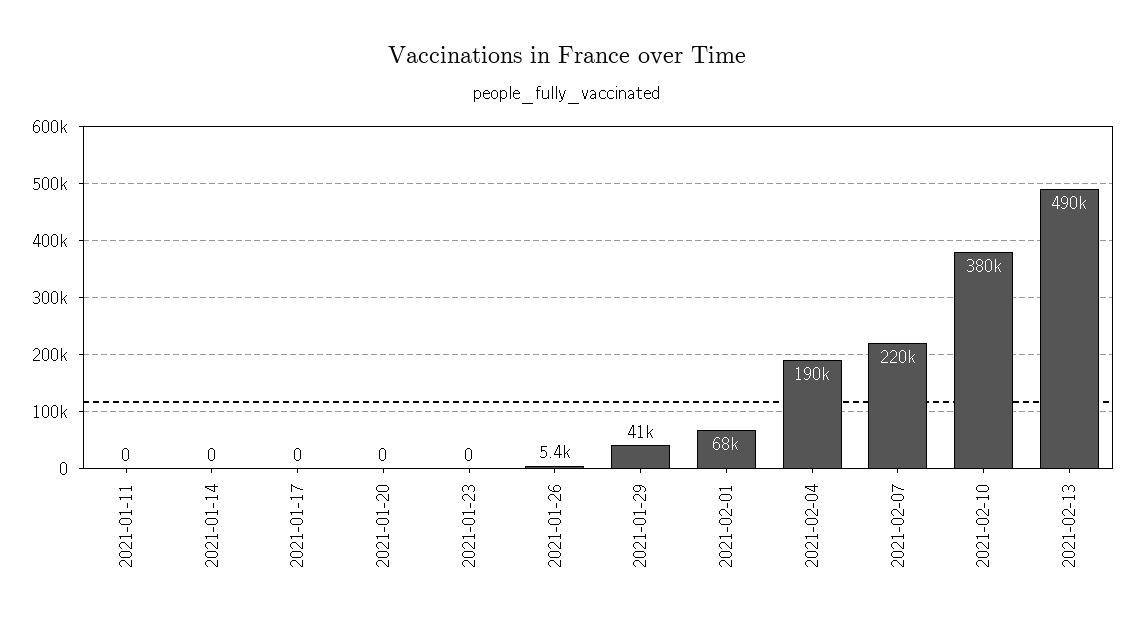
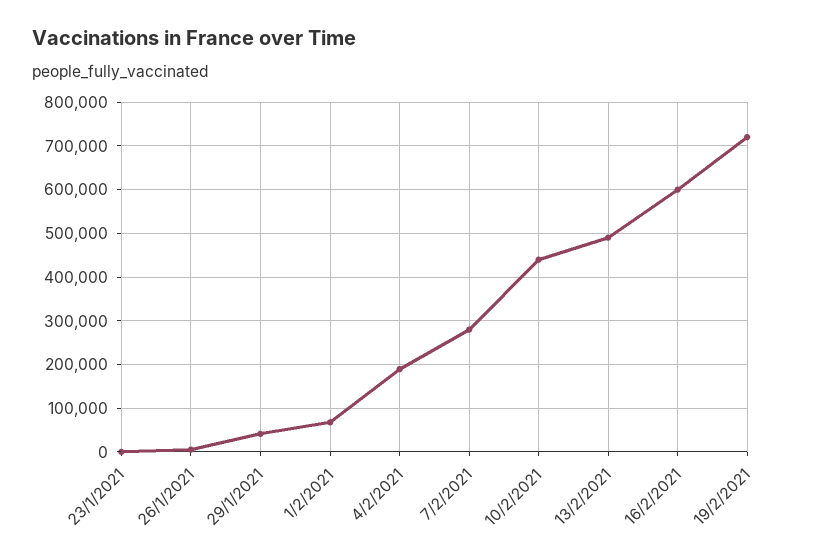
2021-01-11: 0 -> none
2021-01-14: 0 -> none
2021-01-17: 0 -> none
2021-01-20: 0 -> none
2021-02-07: 220000 -> 280000
2021-02-10: 380000 -> 440000
16/2/2021: none -> 600000
19/2/2021: none -> 720000

